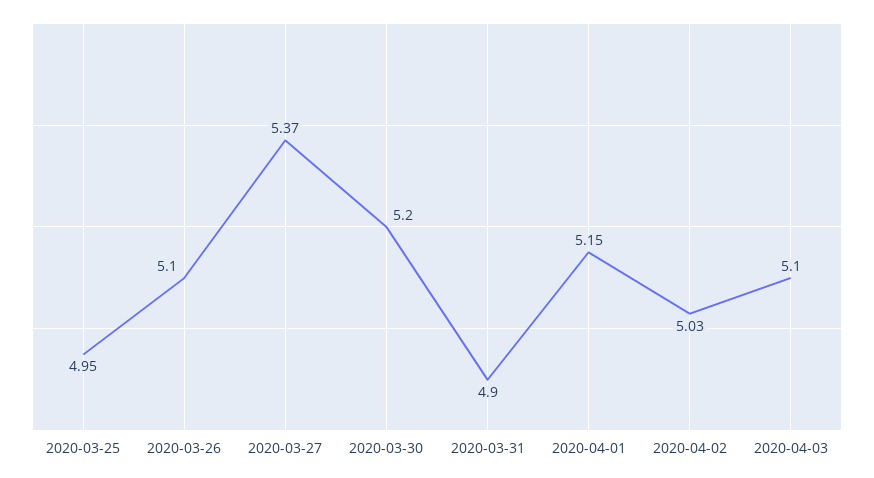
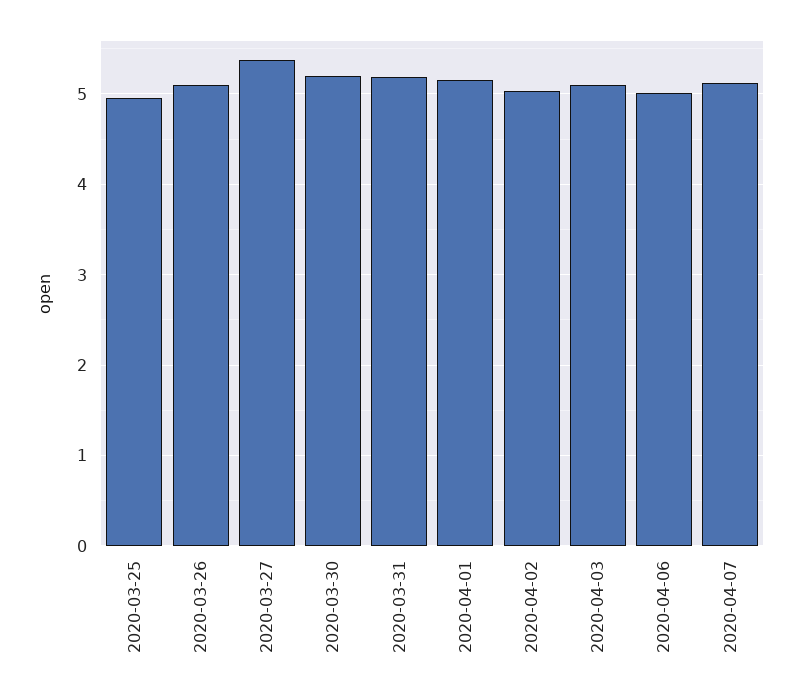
2020-03-31: 4.9 -> 5.2
2020-04-06: none -> 5
2020-04-07: none -> 5.1

